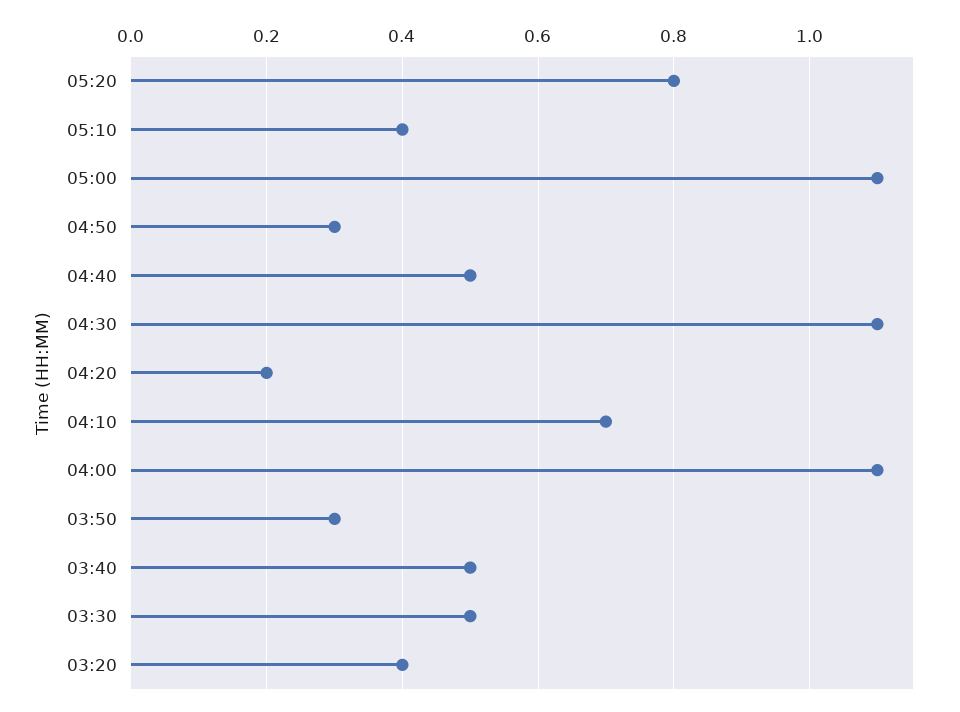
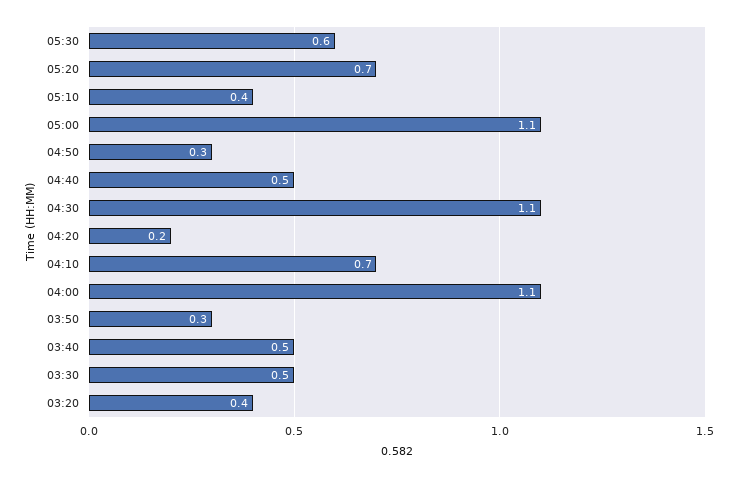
05:20: 0.8 -> 0.7
05:30: none -> 0.6

